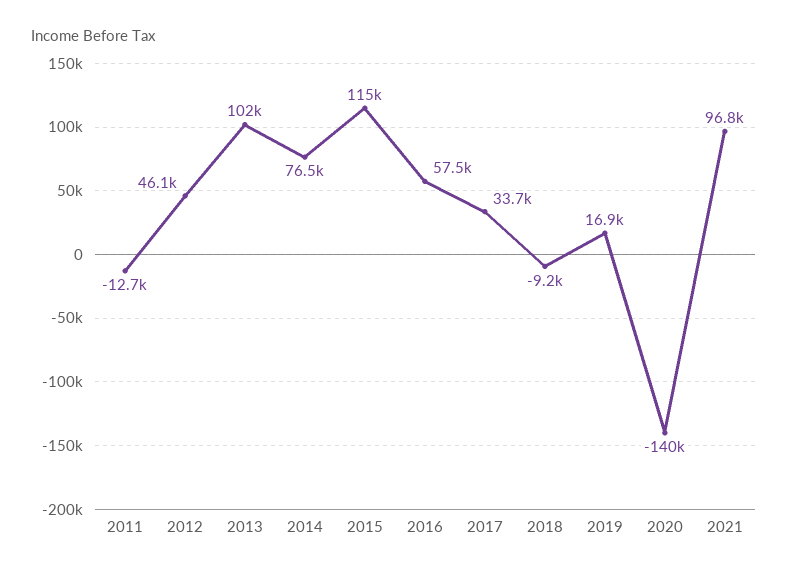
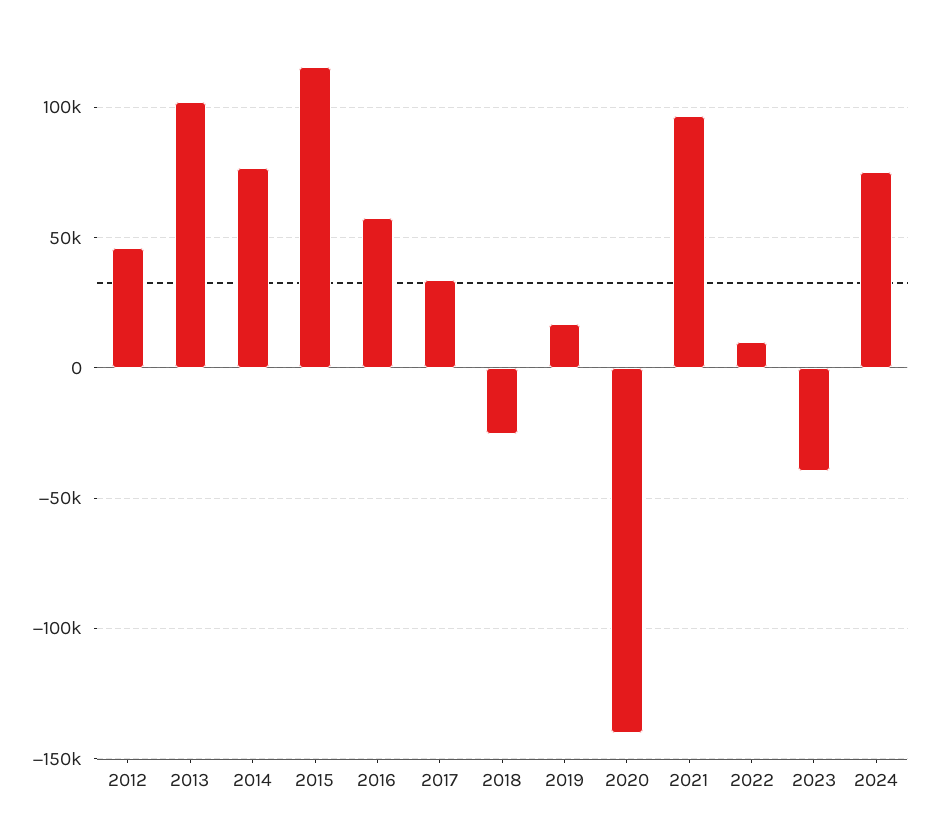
2011: -12700 -> none
2018: -9200 -> -25000
2022: none -> 10000
2023: none -> -40000
2024: none -> 75000

